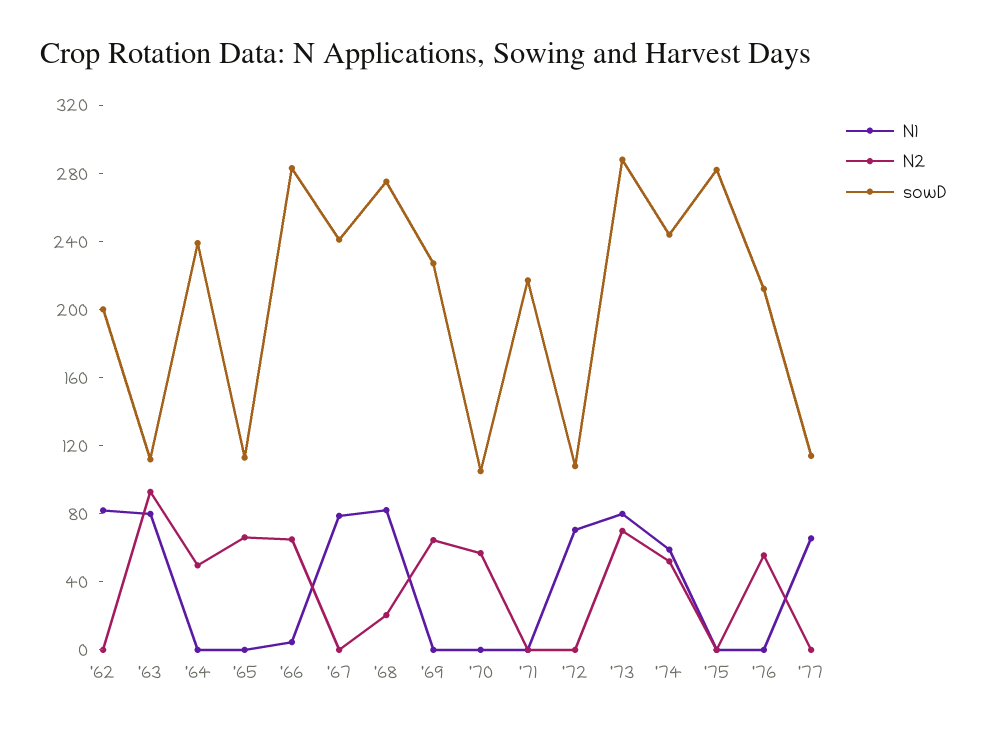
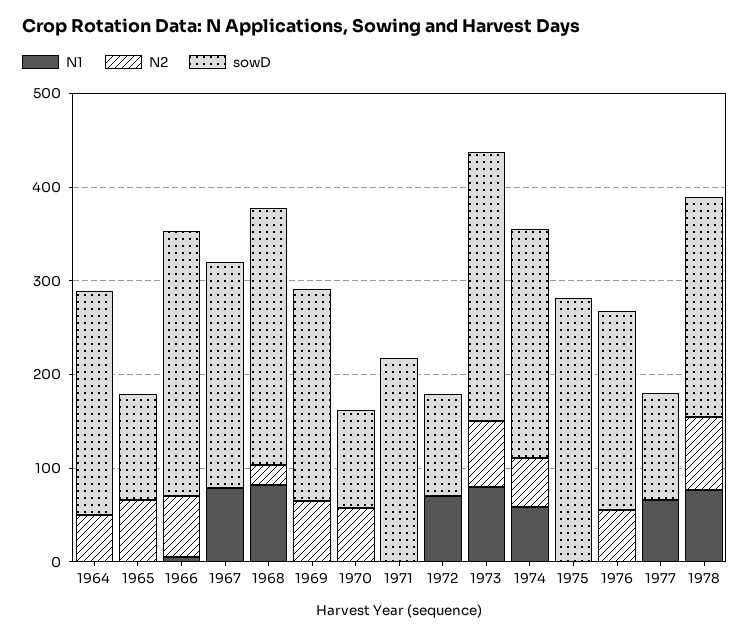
N1, '62: 80 -> none
N2, '62: 0 -> none
sowD, '62: 200 -> none
N1, '63: 80 -> none
N2, '63: 90 -> none
sowD, '63: 110 -> none
N1, 1978: none -> 80
N2, 1978: none -> 80
sowD, 1978: none -> 240

